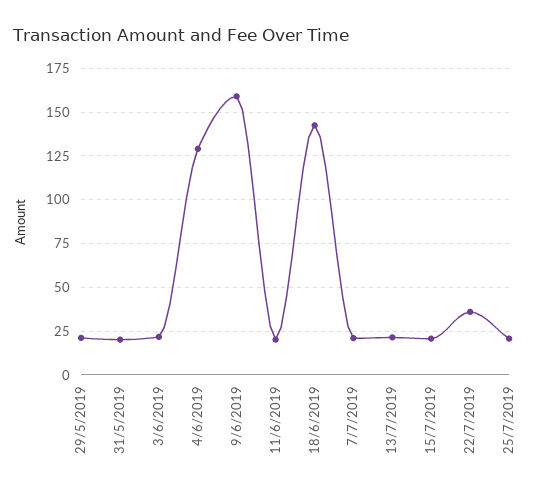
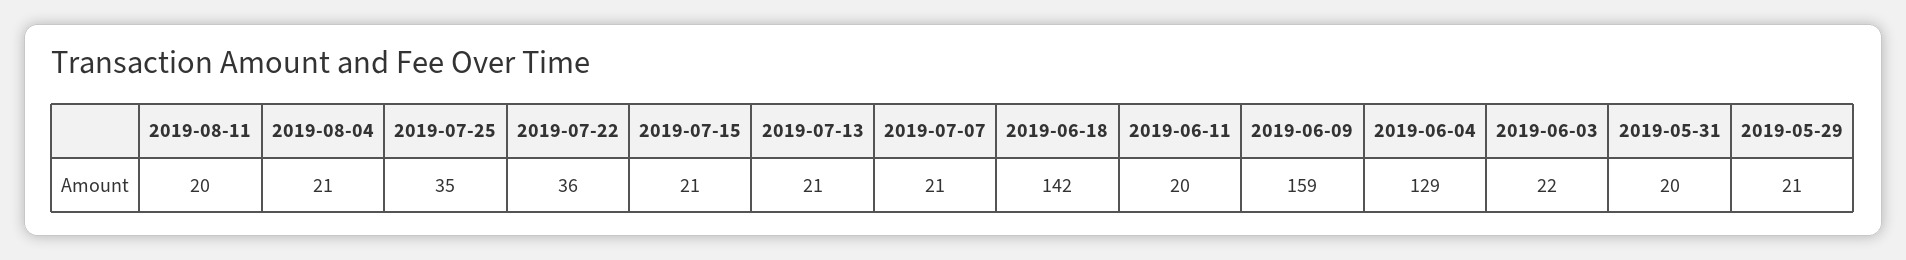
25/7/2019: 20 -> 35
2019-08-11: none -> 20
2019-08-04: none -> 21

